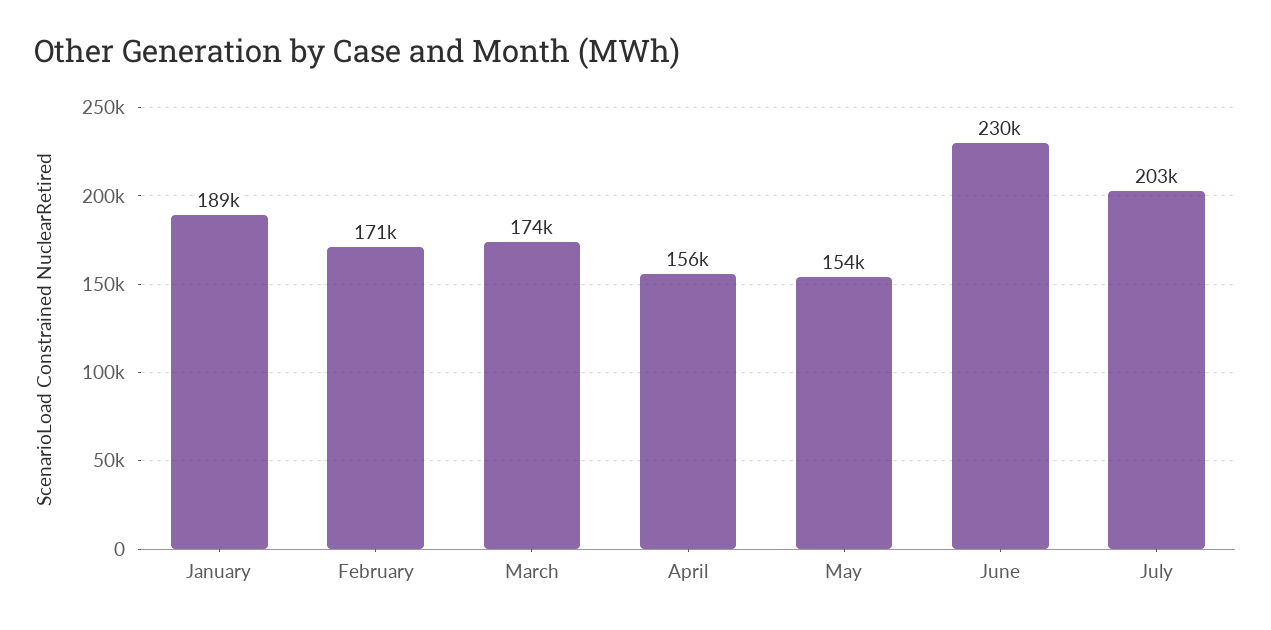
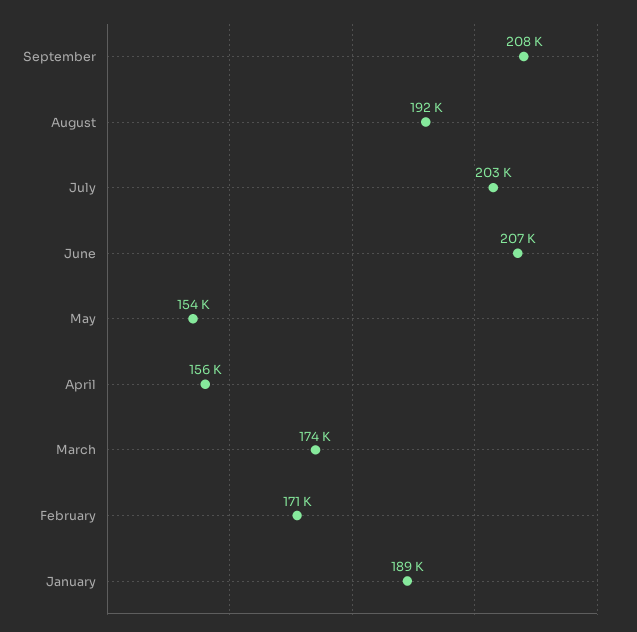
June: 230000 -> 207000
September: none -> 208000
August: none -> 192000

